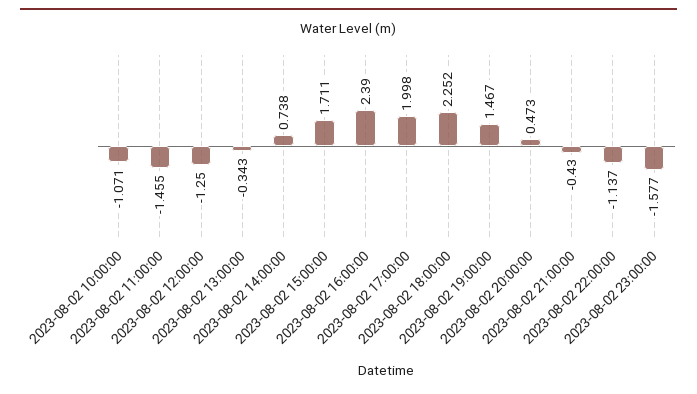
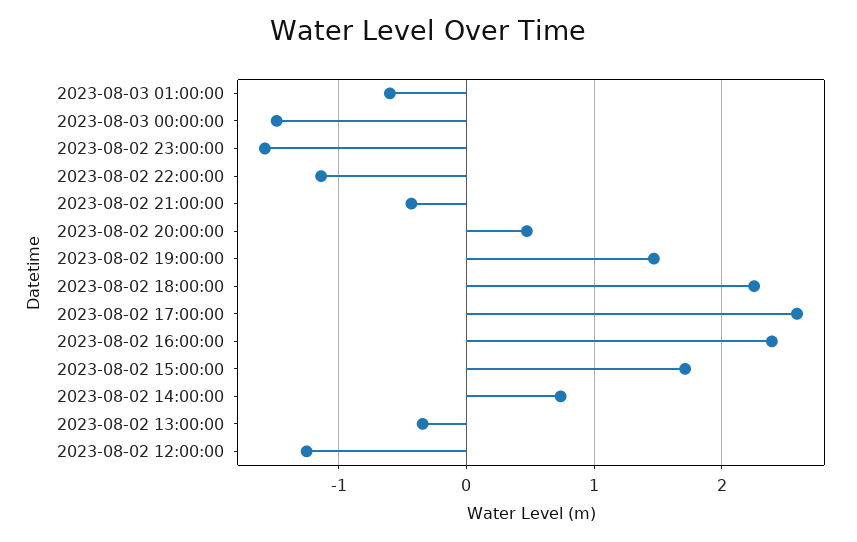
2023-08-02 10:00:00: -1.071 -> none
2023-08-02 11:00:00: -1.455 -> none
2023-08-02 17:00:00: 1.998 -> 2.6
2023-08-03 01:00:00: none -> -0.6
2023-08-03 00:00:00: none -> -1.5

